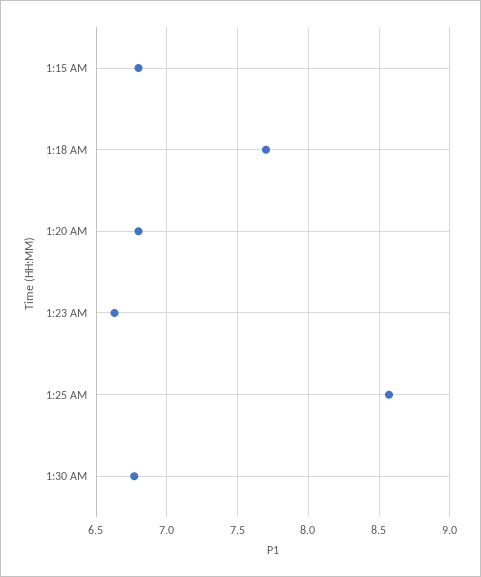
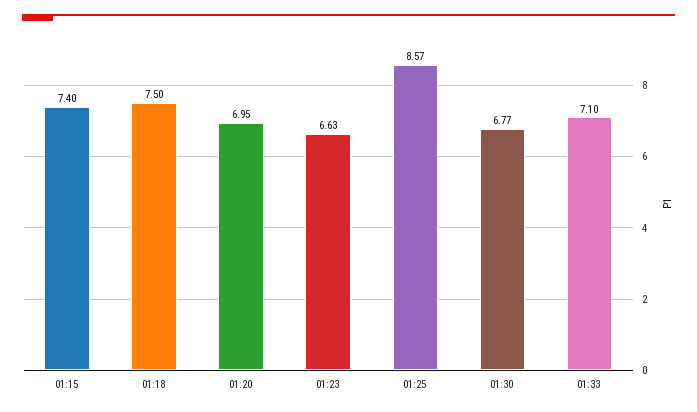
1:15 AM: 6.8 -> 7.4
1:18 AM: 7.7 -> 7.5
1:20 AM: 6.8 -> 6.95
01:33: none -> 7.1

